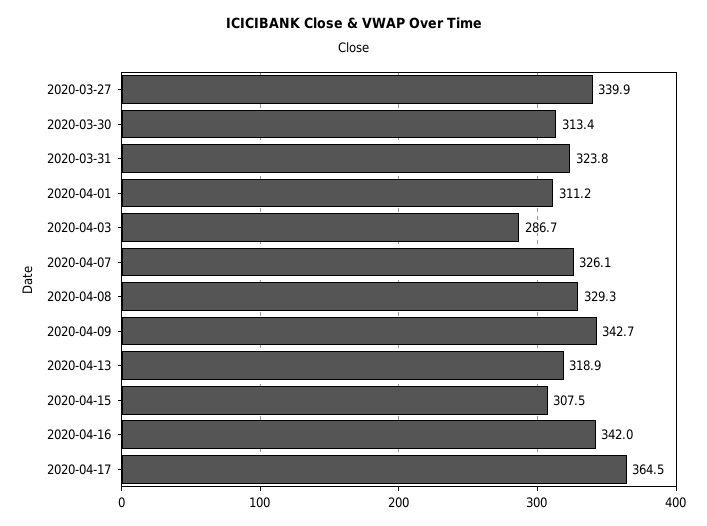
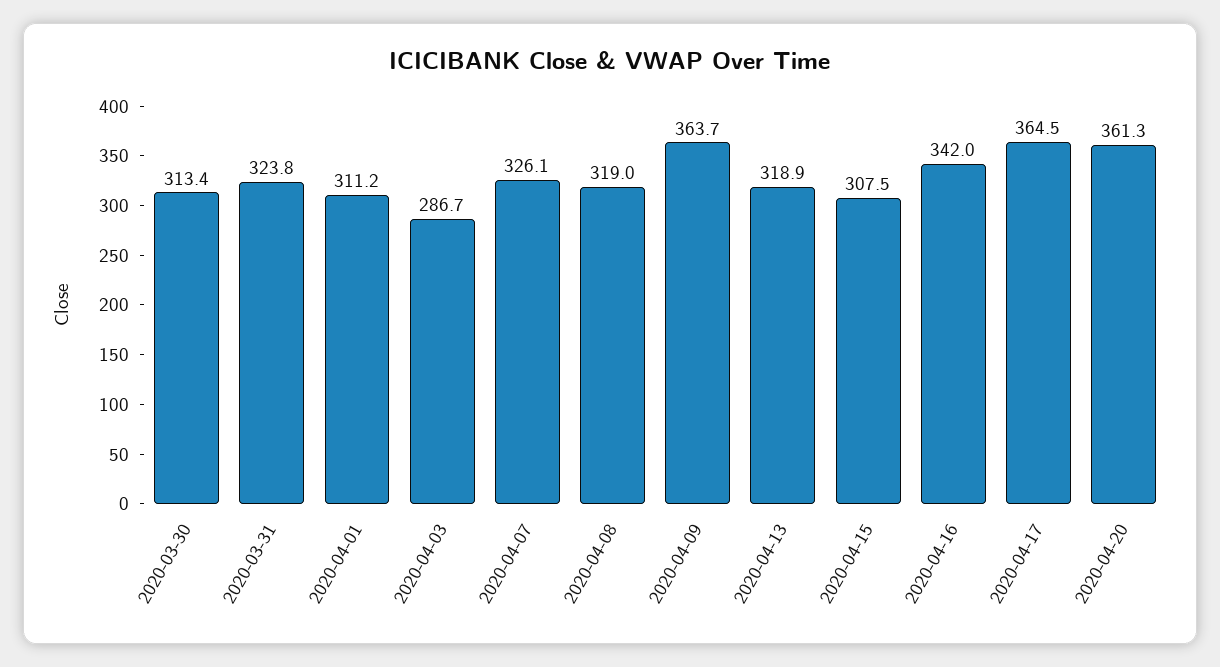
2020-03-27: 339.9 -> none
2020-04-08: 329.3 -> 319
2020-04-09: 342.7 -> 363.7
2020-04-20: none -> 361.3

